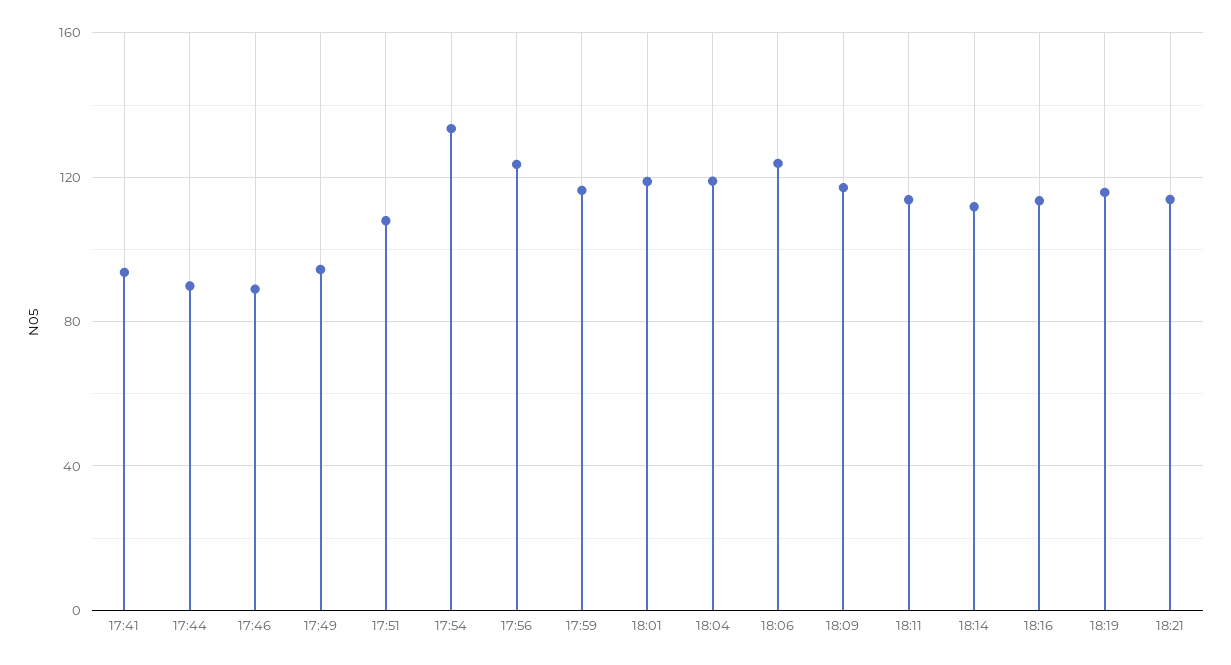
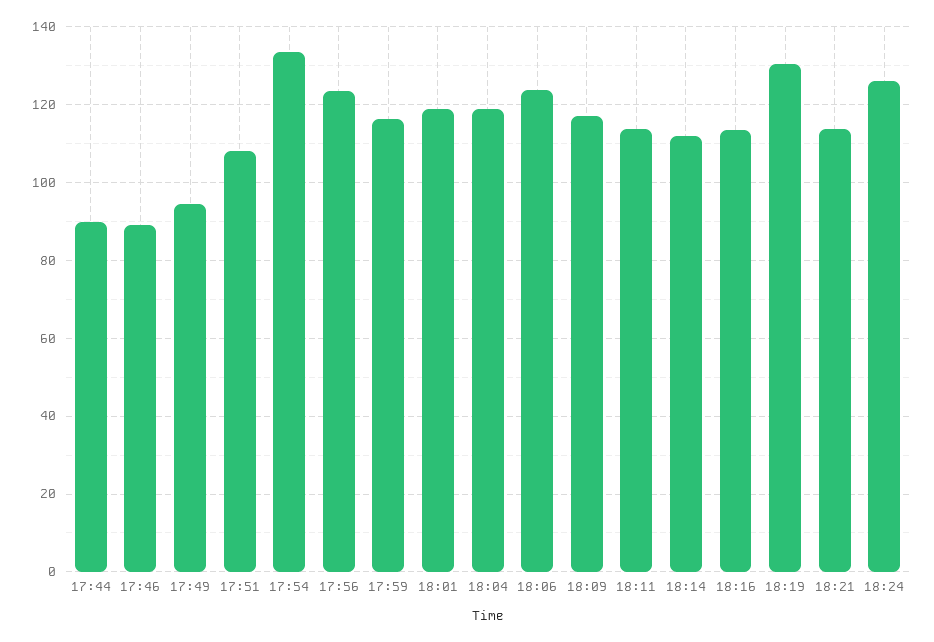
17:41: 95 -> none
18:19: 115 -> 130
18:24: none -> 126

